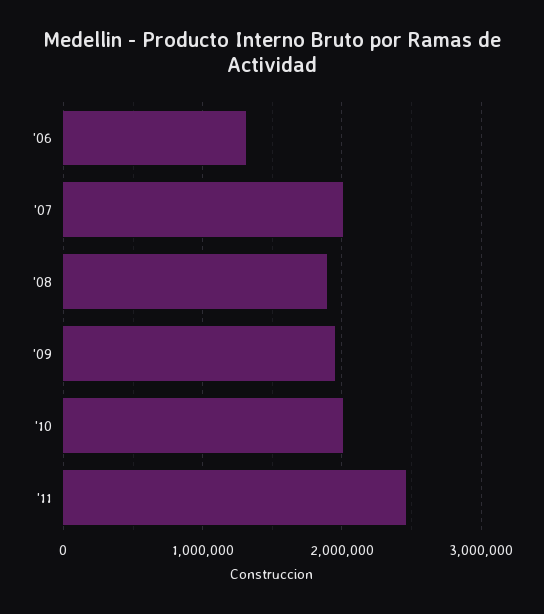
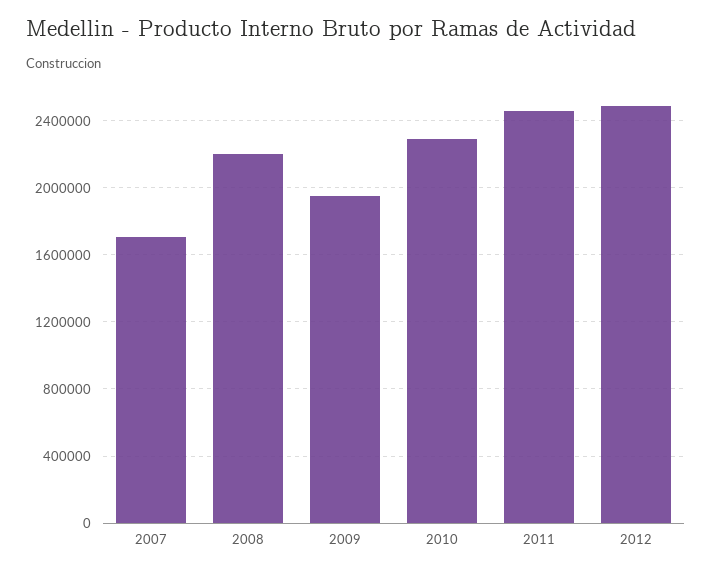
'06: 1300000 -> none
'07: 2000000 -> 1700000
'08: 1900000 -> 2200000
'10: 2000000 -> 2300000
2012: none -> 2500000

